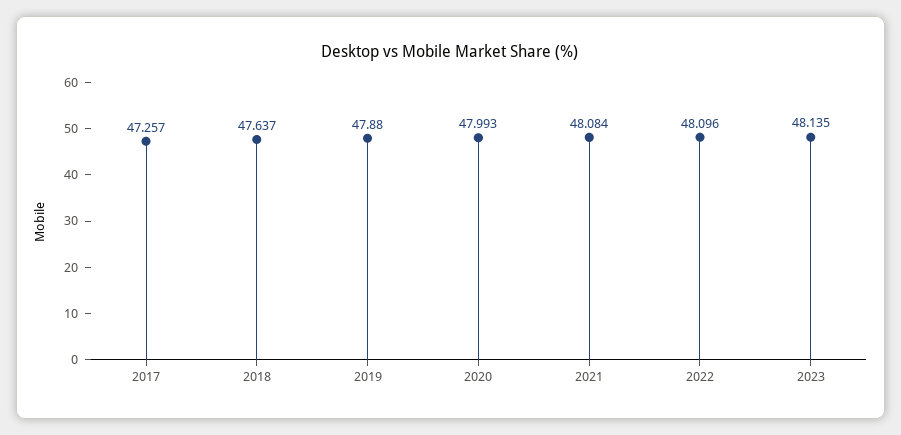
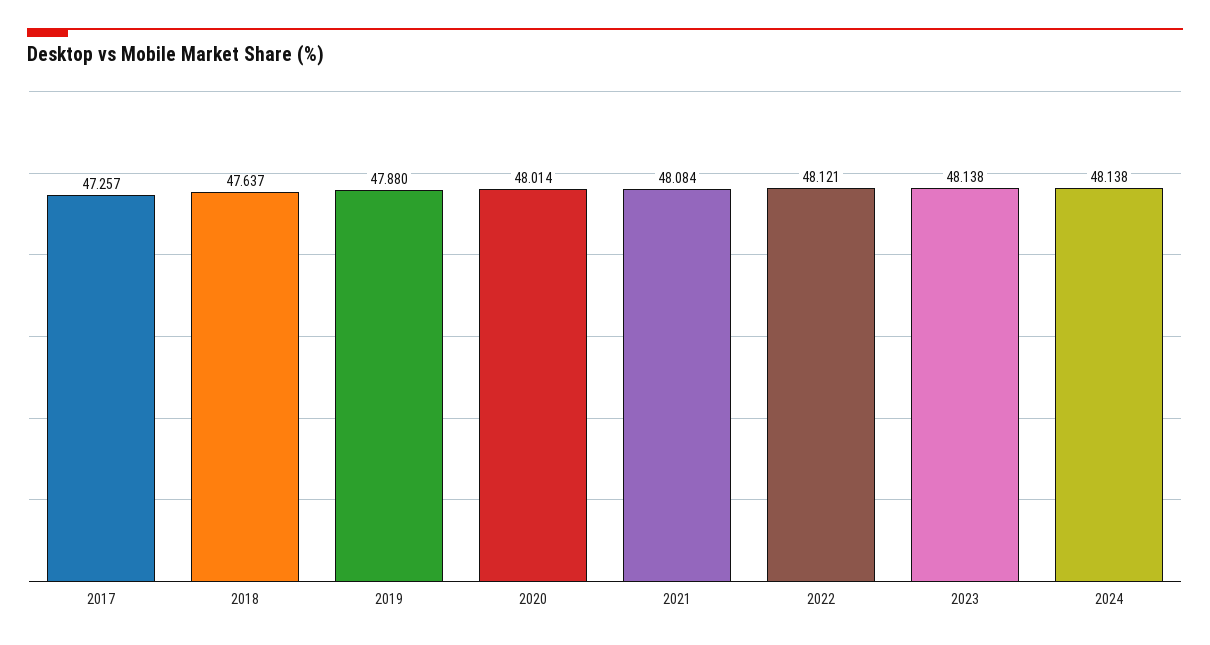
2020: 47.993 -> 48.014
2022: 48.096 -> 48.121
2023: 48.135 -> 48.138
2024: none -> 48.138

